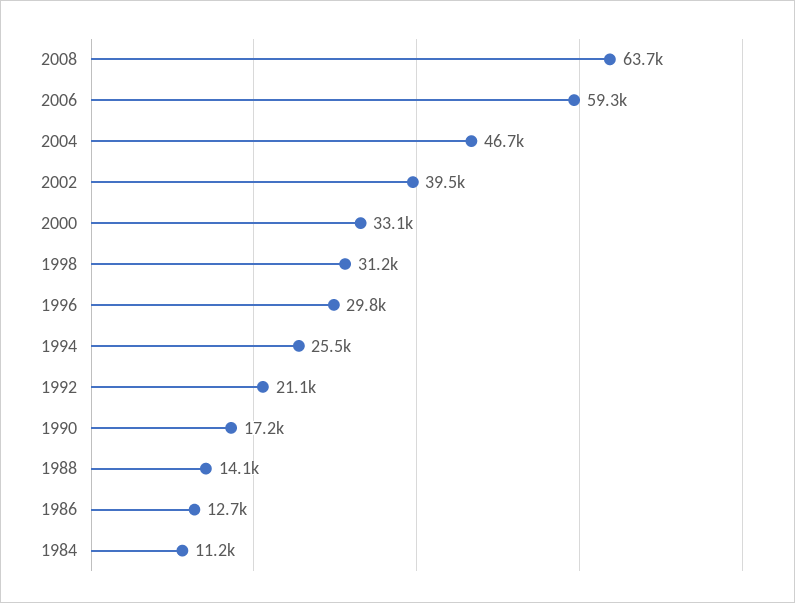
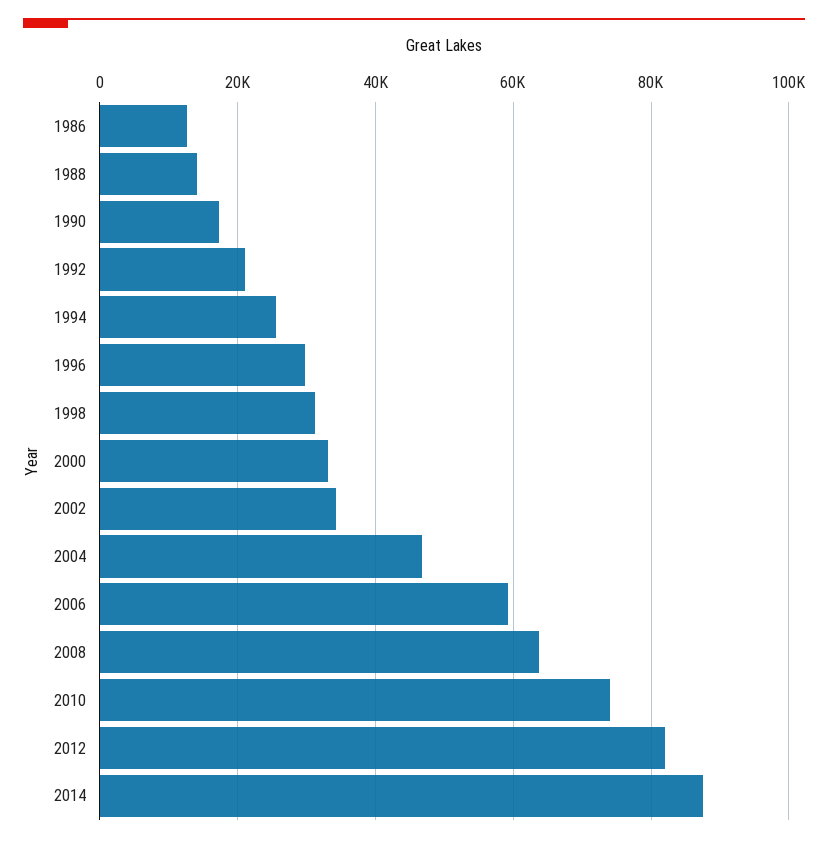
2002: 39500 -> 34000
1984: 11200 -> none
2010: none -> 74000
2012: none -> 82000
2014: none -> 88000

